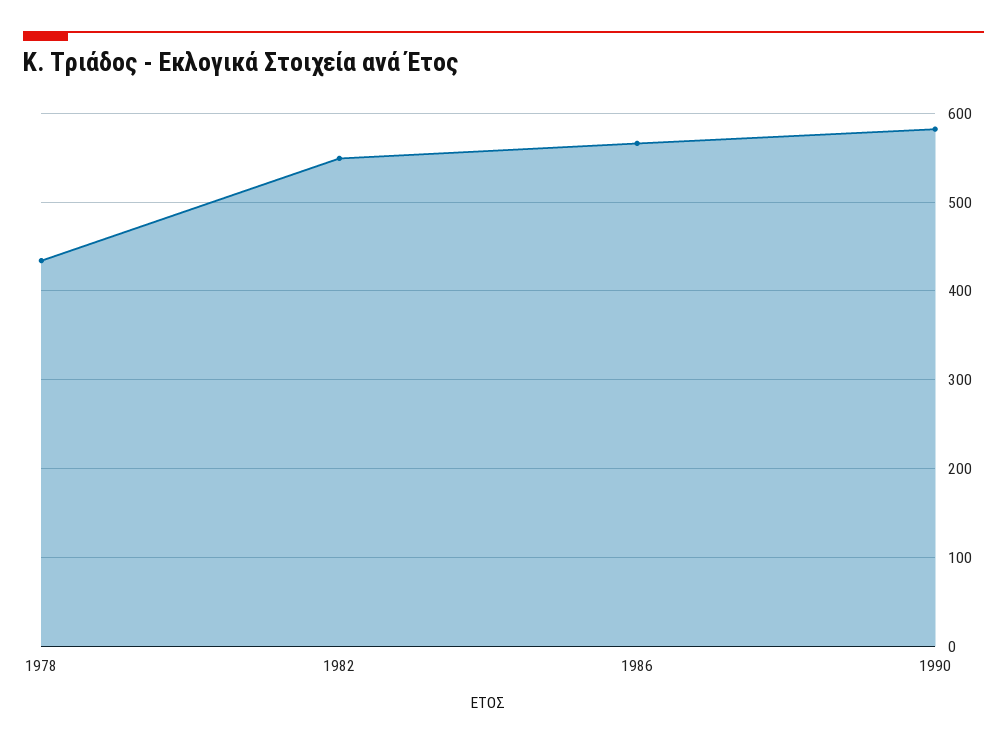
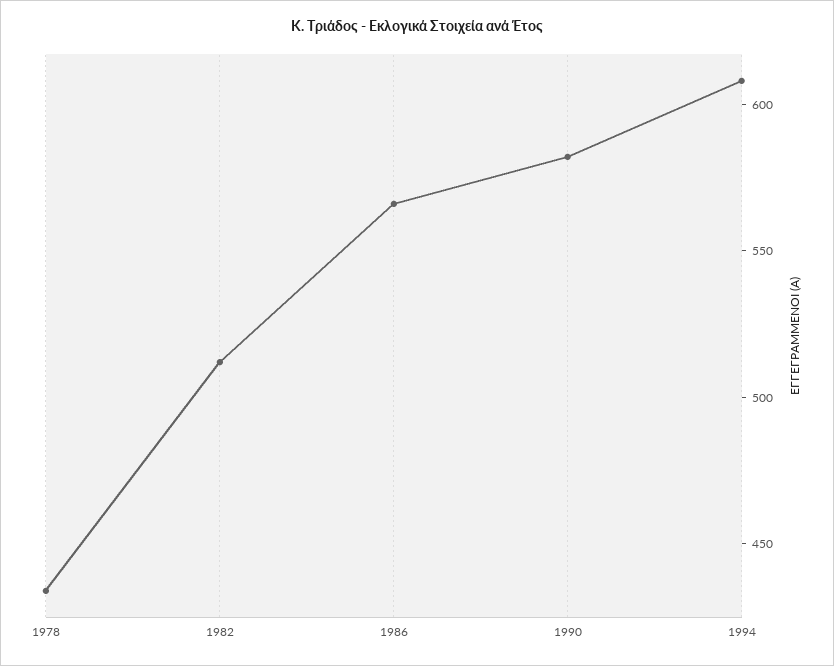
1982: 550 -> 510
1994: none -> 610

